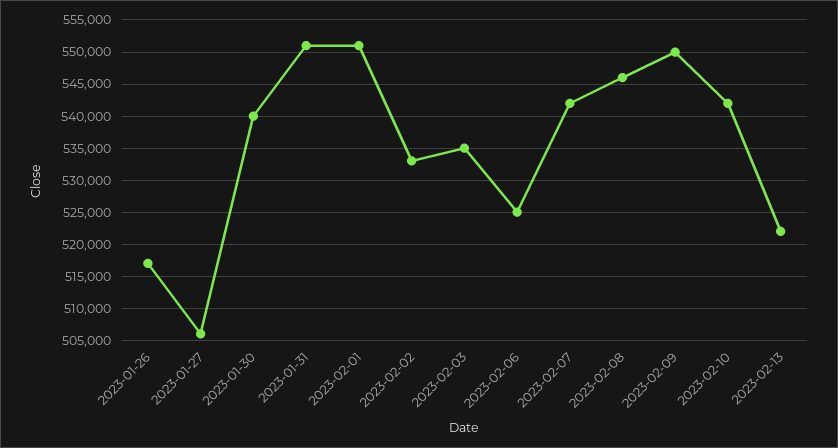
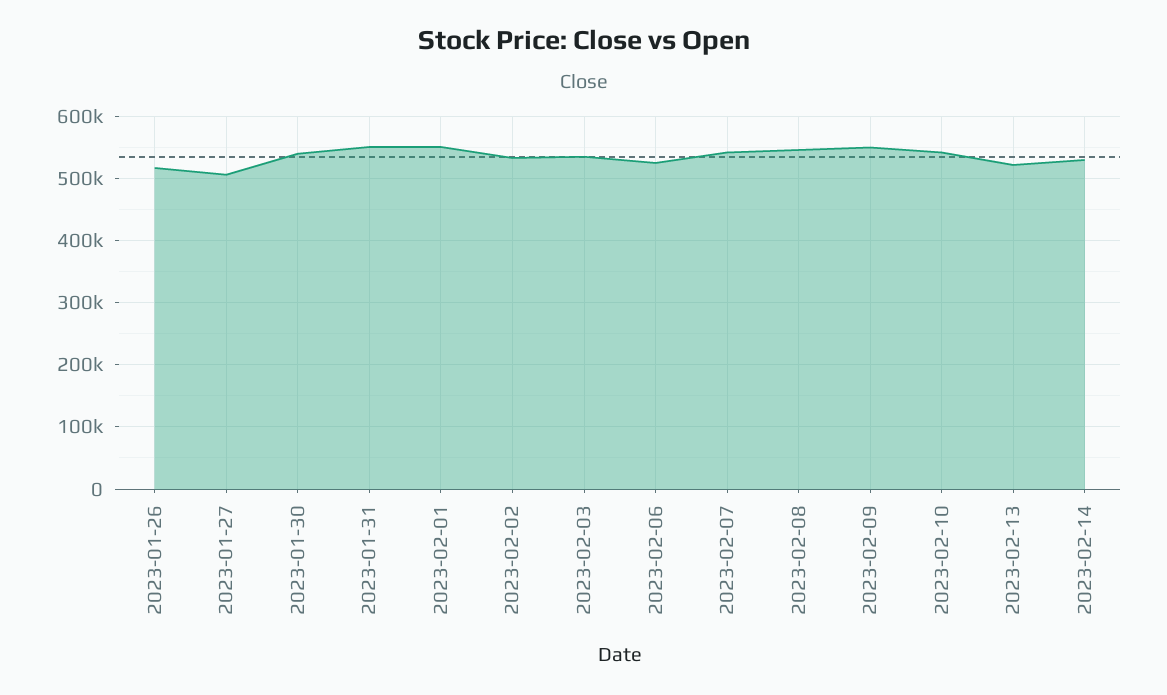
2023-02-14: none -> 530000

